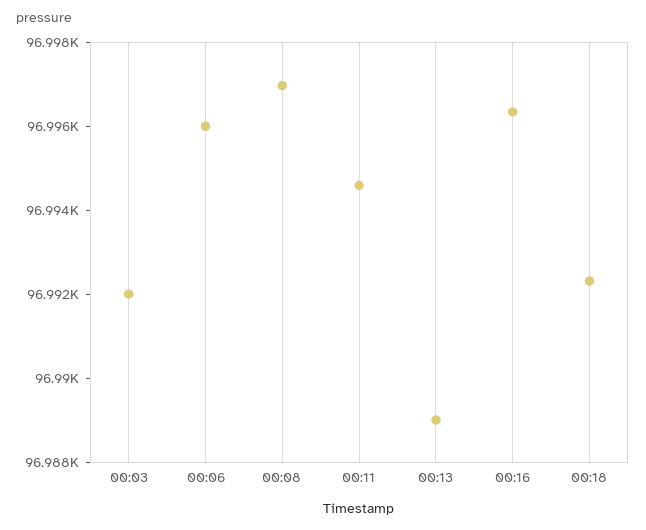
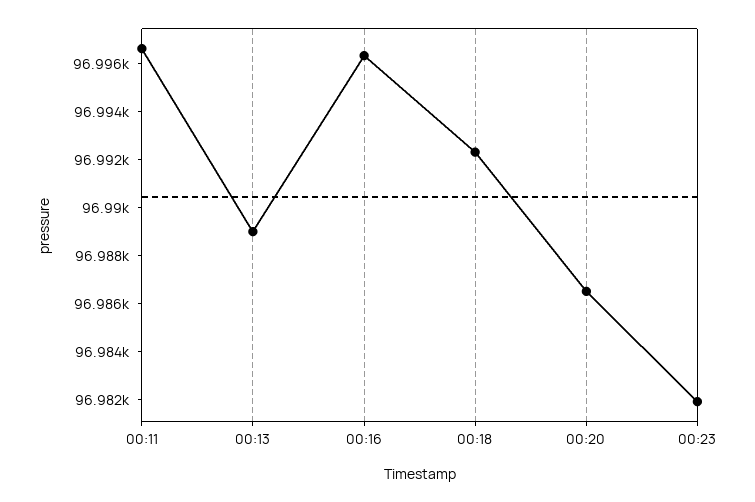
00:03: 96992 -> none
00:06: 96996 -> none
00:08: 96997 -> none
00:11: 96994.5 -> 96996.5
00:20: none -> 96986.5
00:23: none -> 96982

